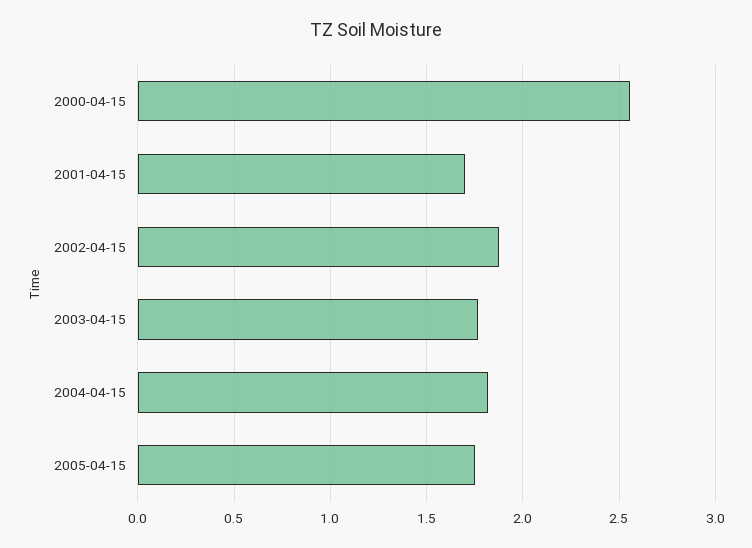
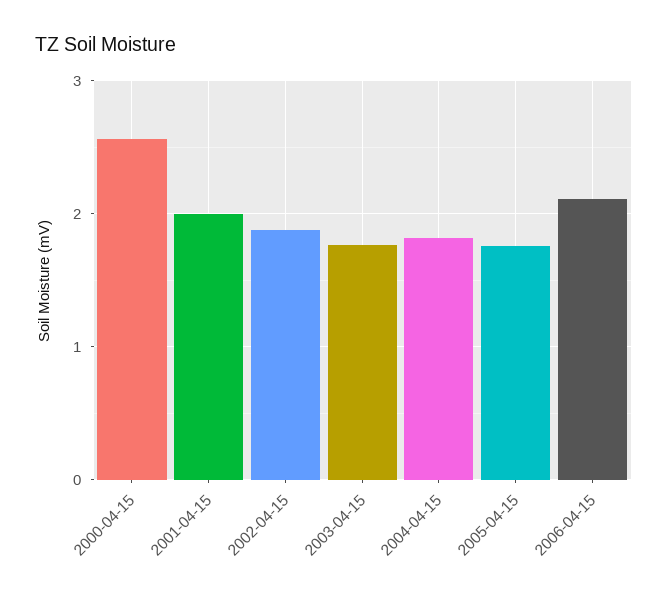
2001-04-15: 1.7 -> 2
2006-04-15: none -> 2.1

